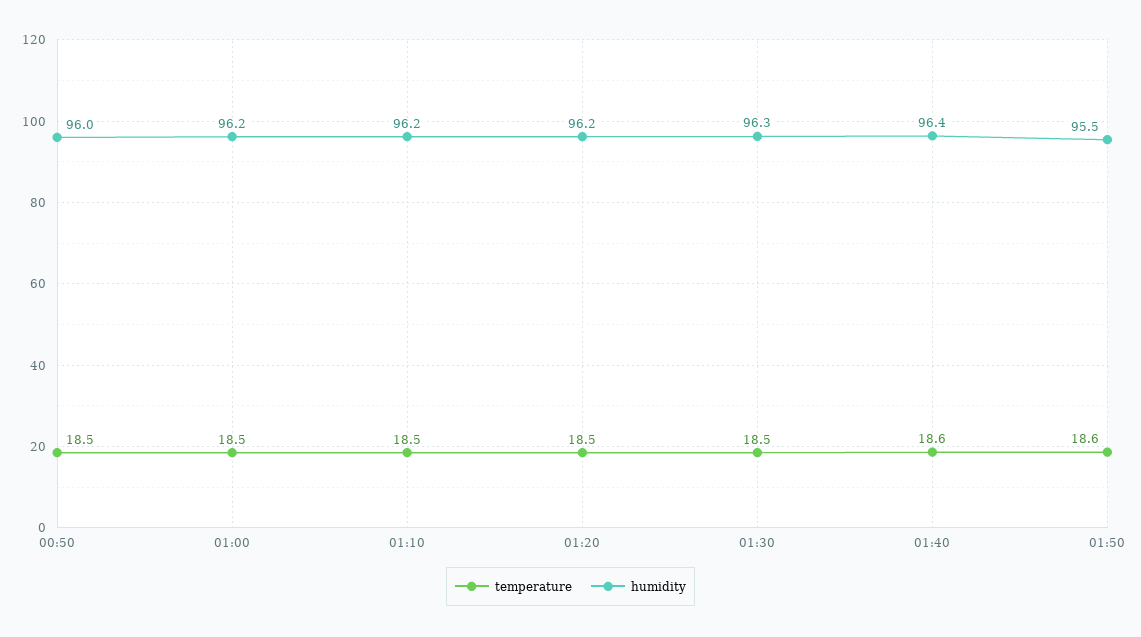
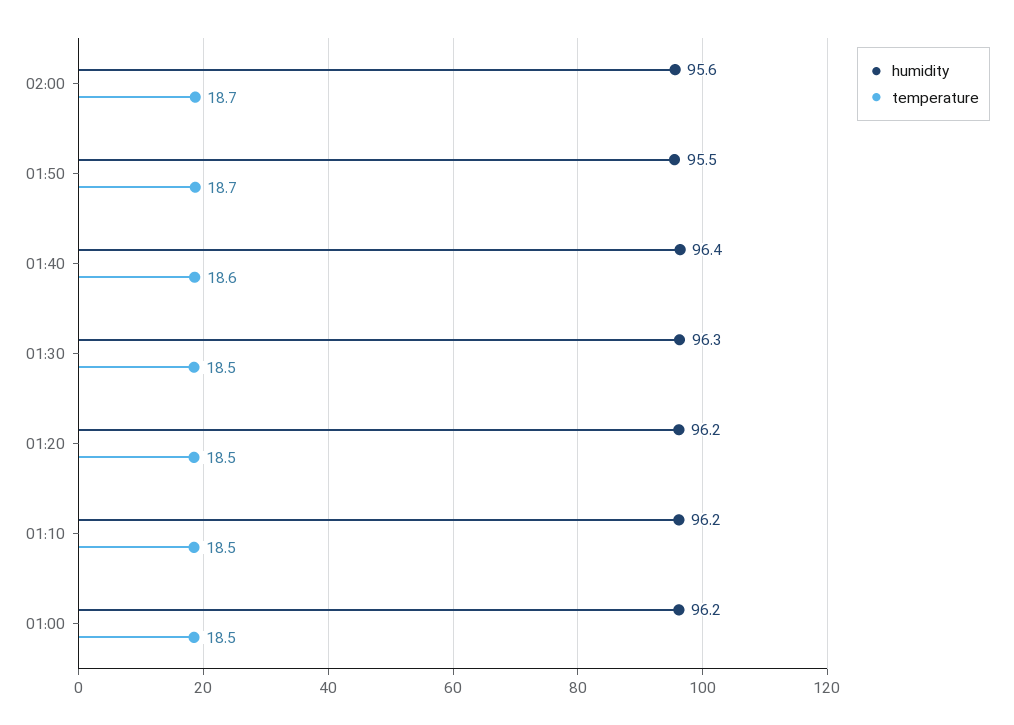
temperature, 00:50: 18.5 -> none
humidity, 00:50: 96 -> none
temperature, 01:50: 18.6 -> 18.7
humidity, 02:00: none -> 95.6
temperature, 02:00: none -> 18.7

